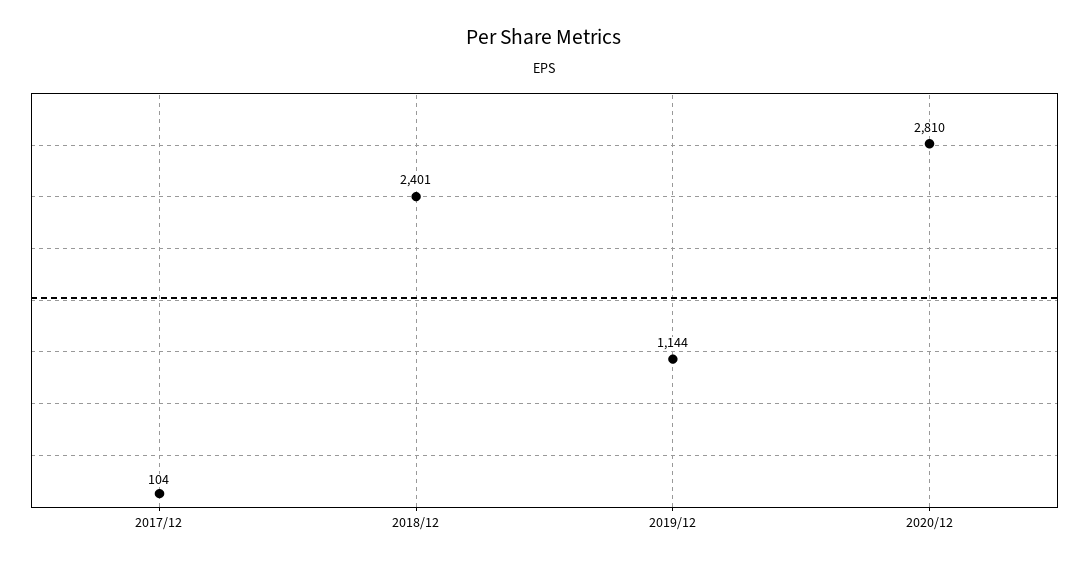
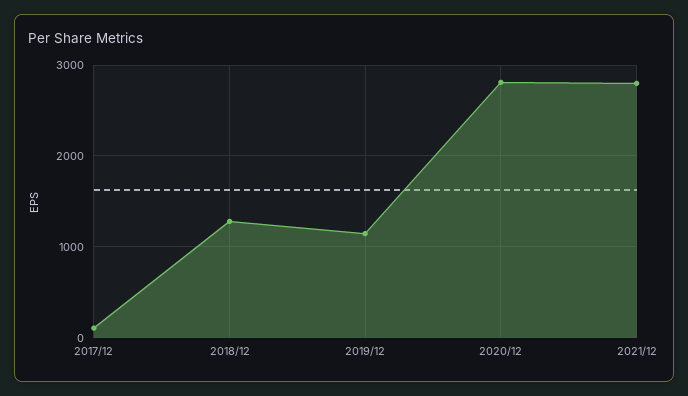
2018/12: 2401 -> 1300
2021/12: none -> 2800

